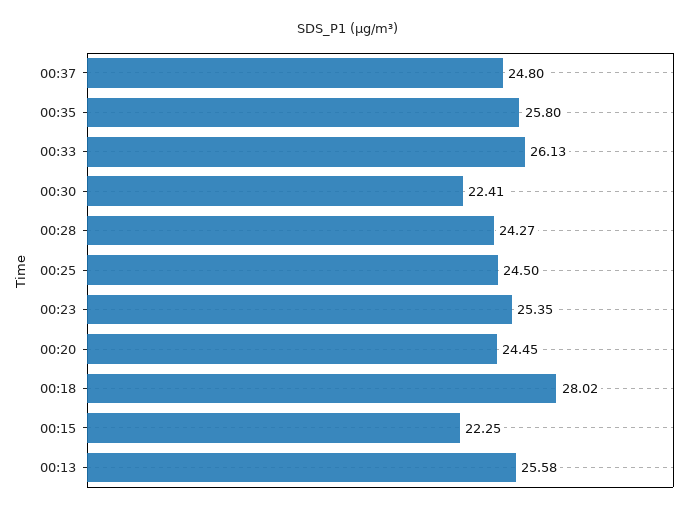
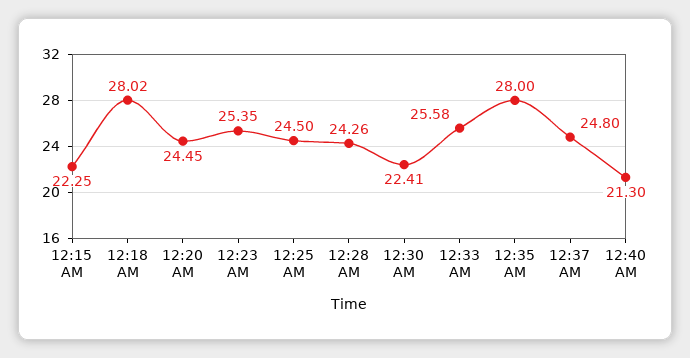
00:35: 25.8 -> 28
00:33: 26.13 -> 25.58
00:28: 24.27 -> 24.26
00:13: 25.58 -> none
12:40 AM: none -> 21.3

